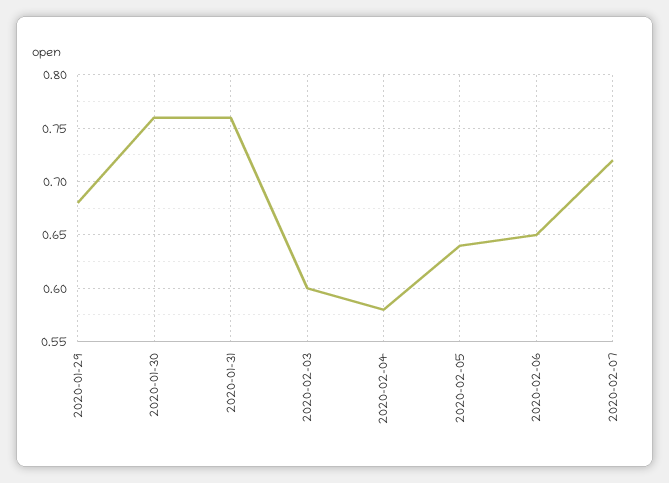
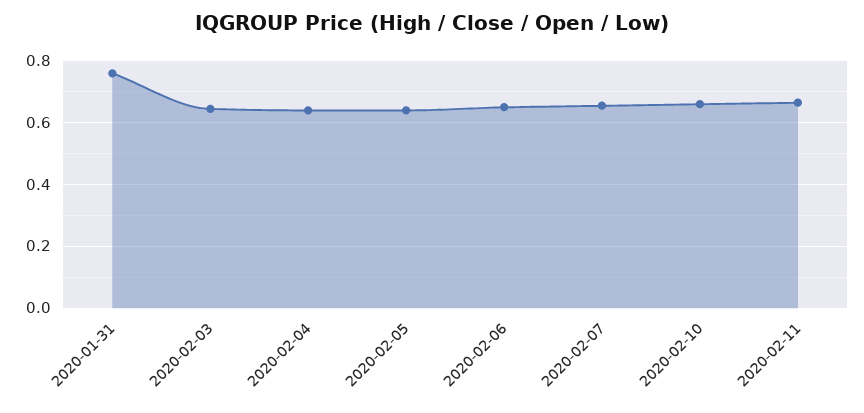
2020-01-29: 0.68 -> none
2020-01-30: 0.76 -> none
2020-02-03: 0.6 -> 0.64
2020-02-04: 0.58 -> 0.64
2020-02-07: 0.72 -> 0.66
2020-02-10: none -> 0.66
2020-02-11: none -> 0.66

